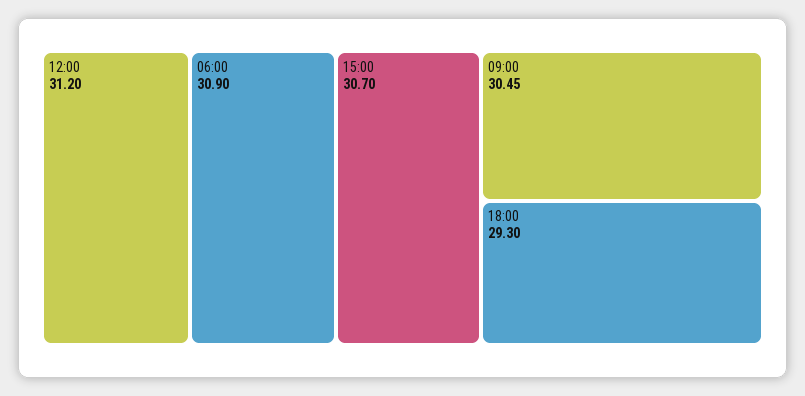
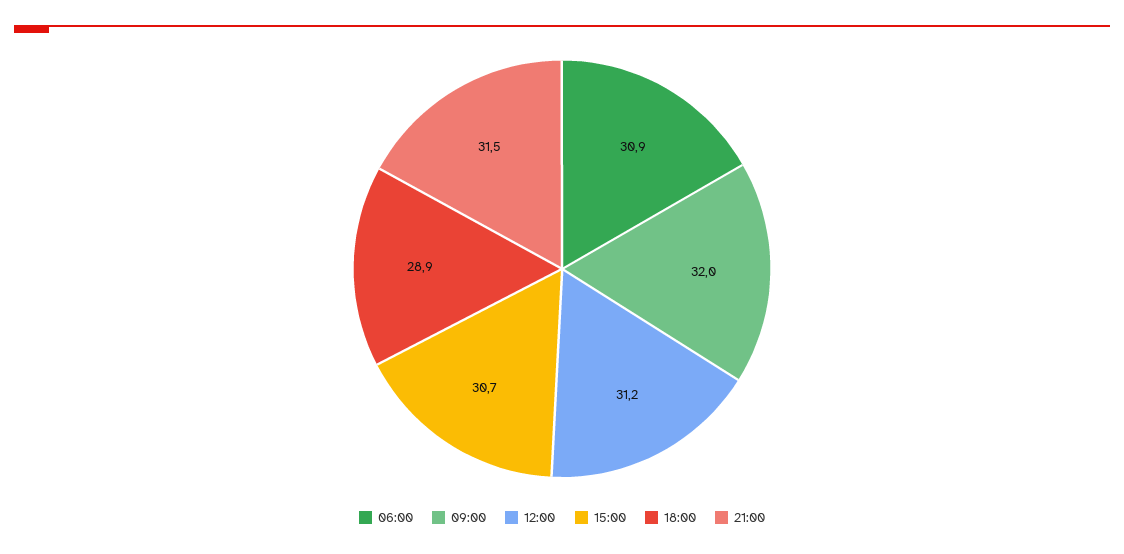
09:00: 30.45 -> 32
18:00: 29.3 -> 28.9
21:00: none -> 31.5

